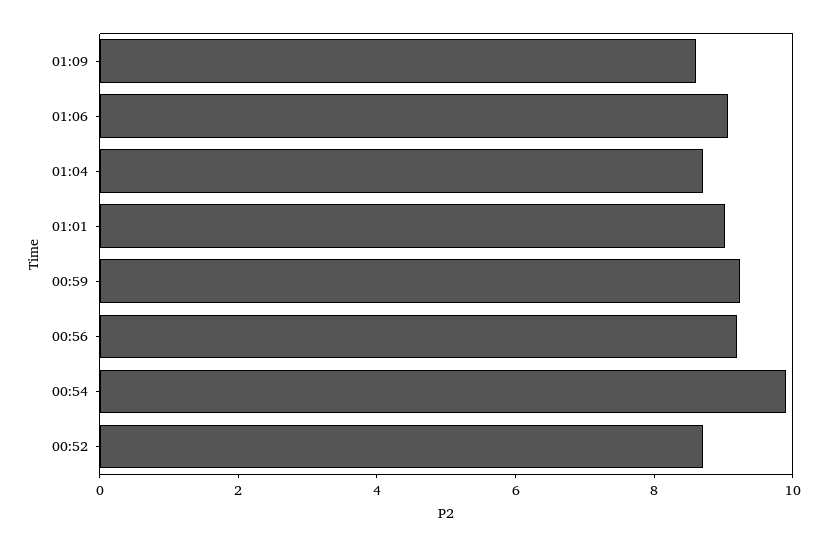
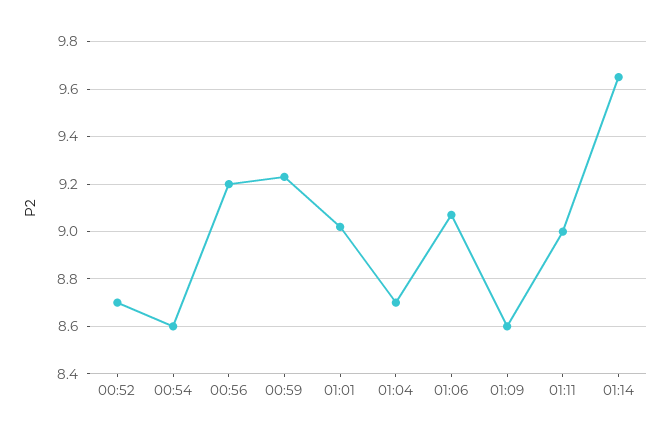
00:54: 10 -> 8.6
01:11: none -> 9
01:14: none -> 9.65

